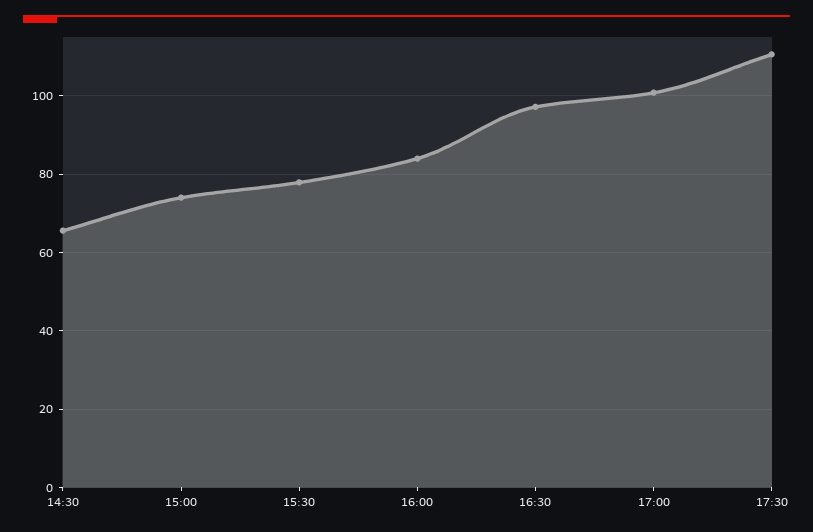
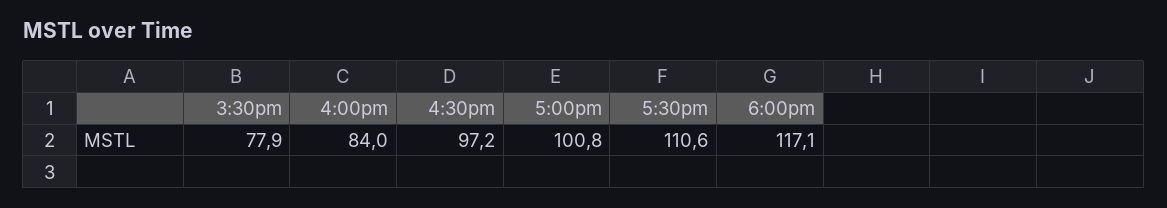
14:30: 66 -> none
15:00: 74 -> none
6:00pm: none -> 117.1

